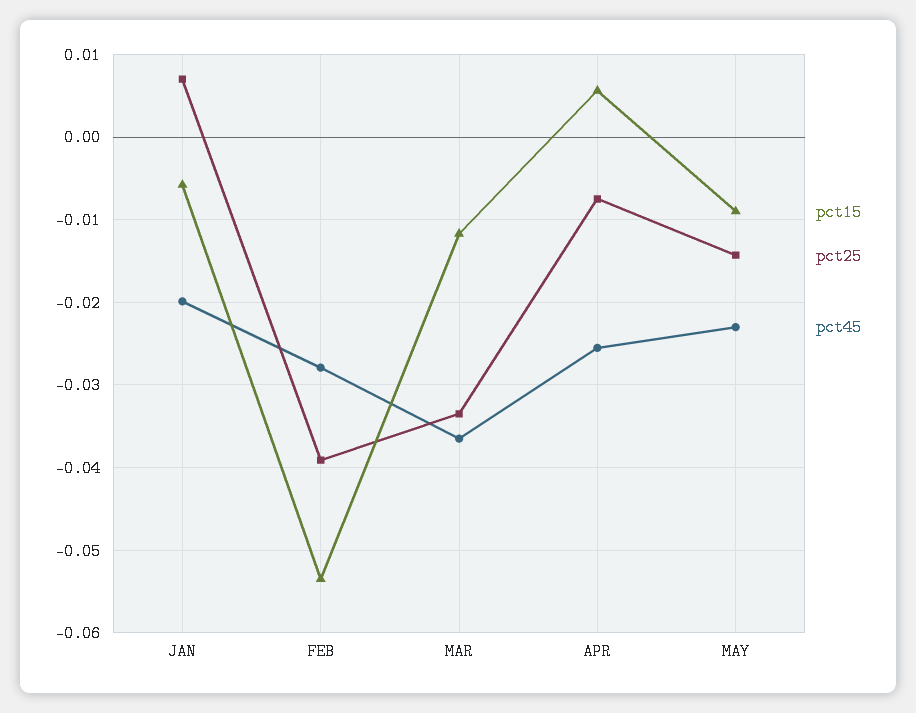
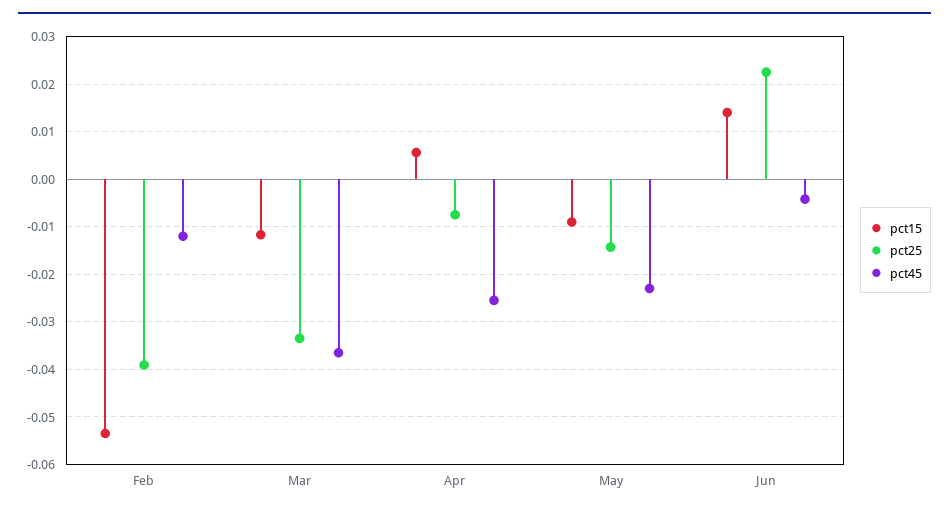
pct15, JAN: -0.006 -> none
pct25, JAN: 0.007 -> none
pct45, JAN: -0.02 -> none
pct45, FEB: -0.028 -> -0.012
pct15, Jun: none -> 0.014
pct25, Jun: none -> 0.022
pct45, Jun: none -> -0.004

